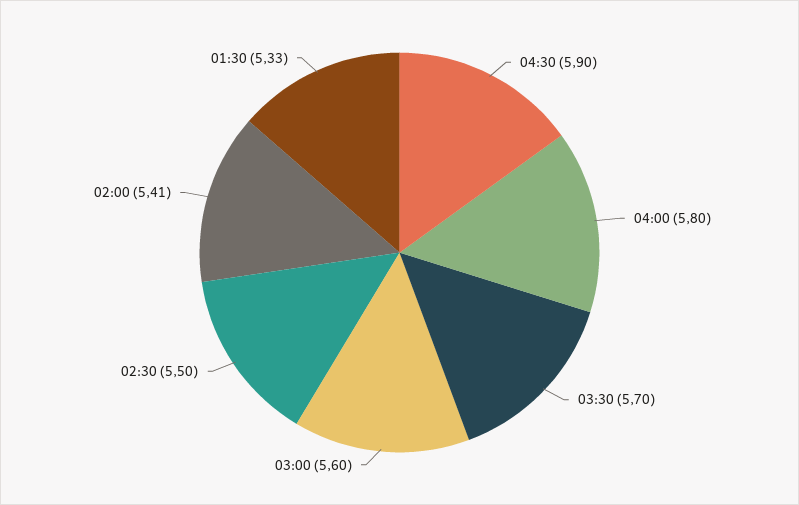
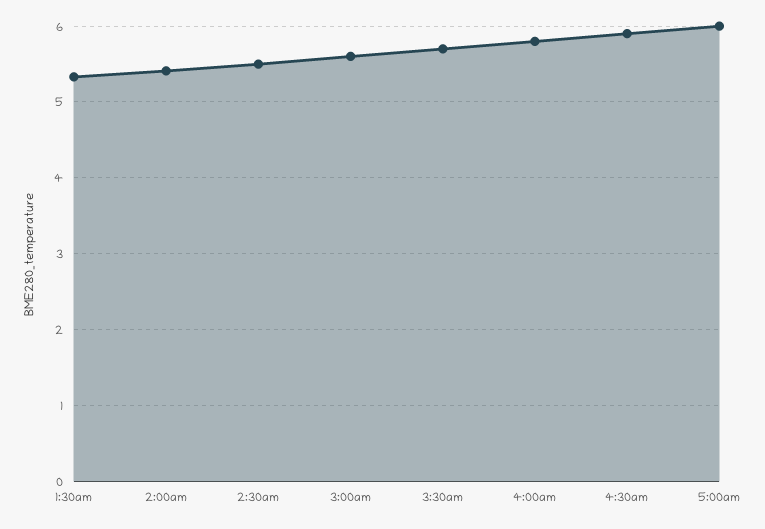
5:00am: none -> 6

